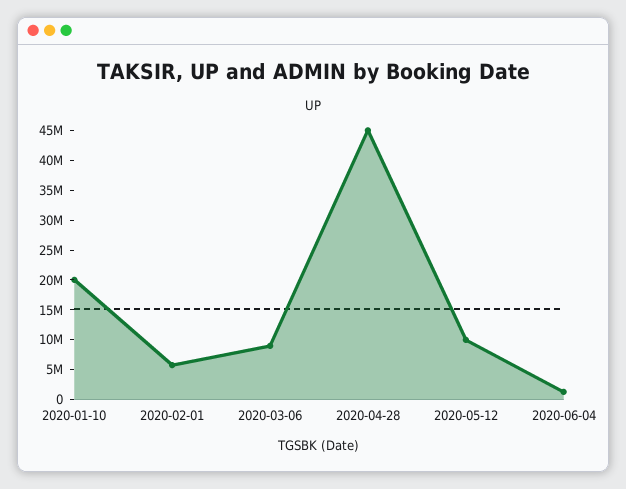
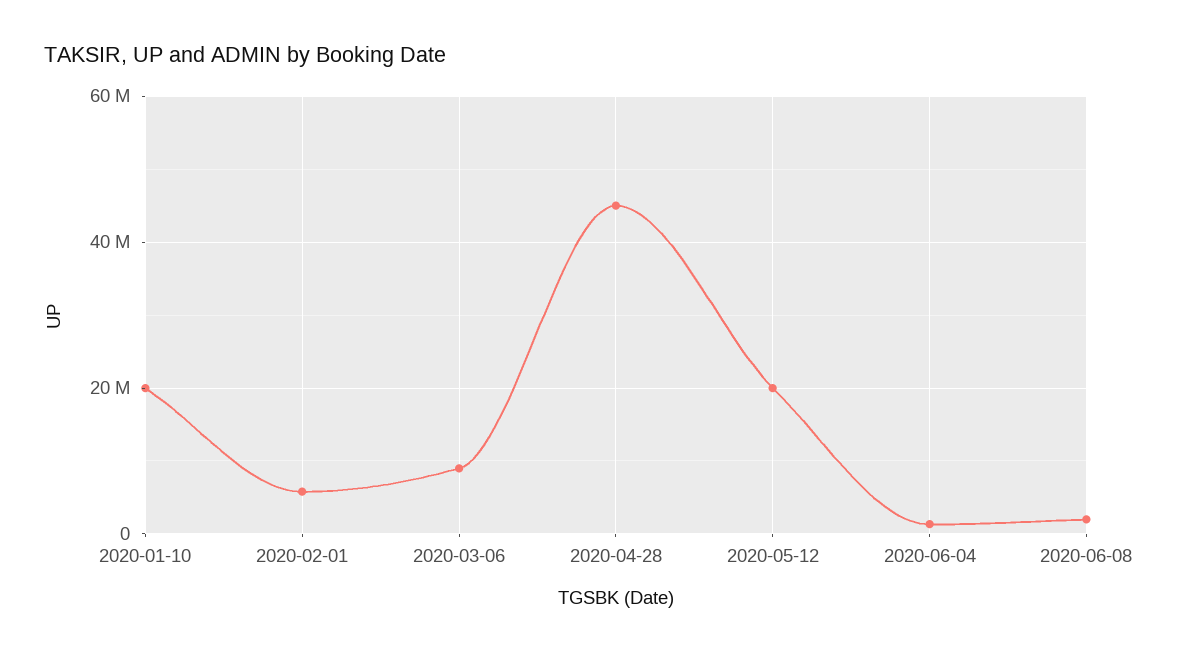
2020-05-12: 10000000 -> 20000000
2020-06-08: none -> 2000000

